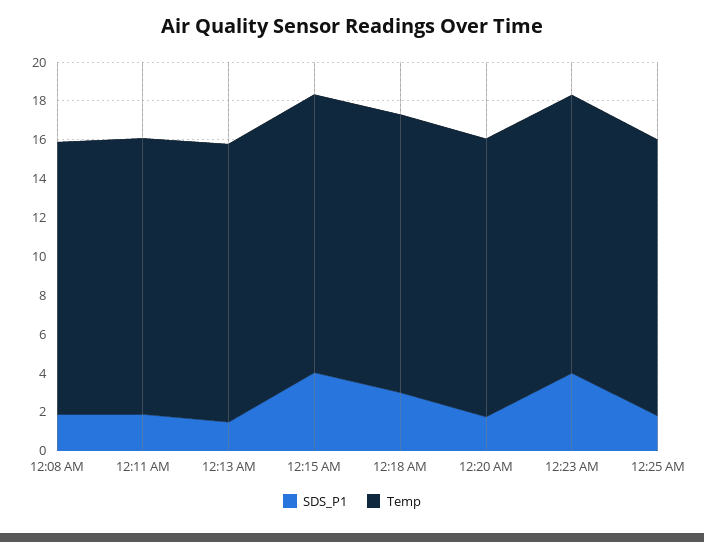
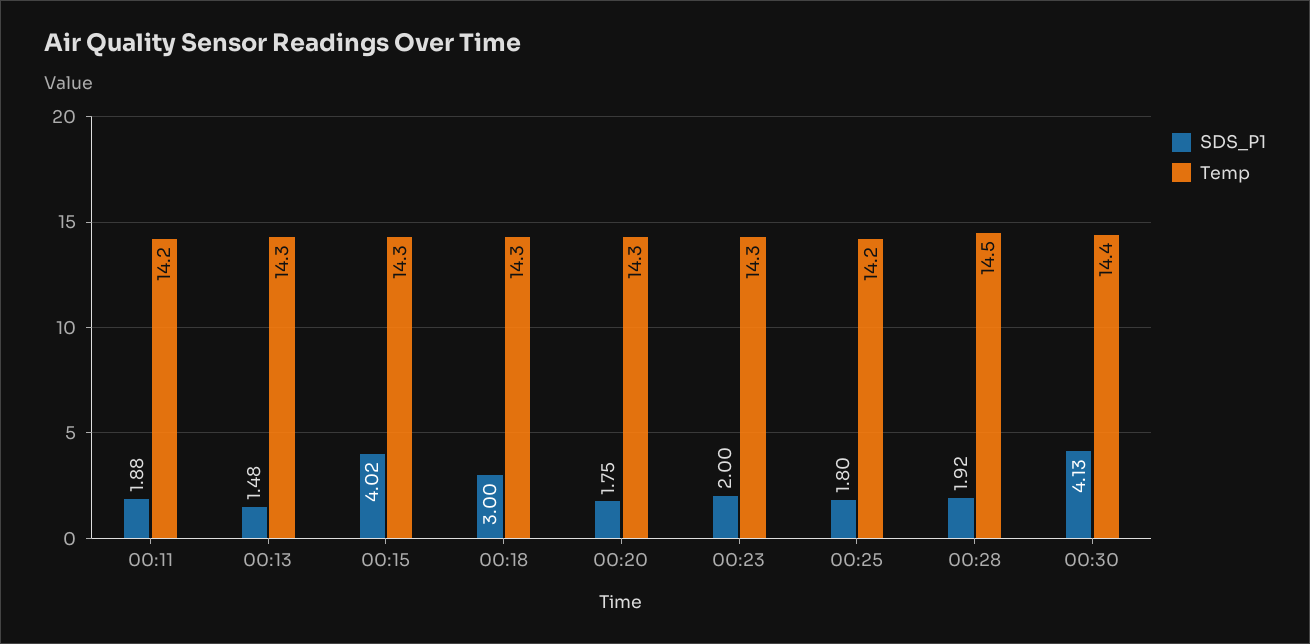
SDS_P1, 12:08 AM: 2 -> none
Temp, 12:08 AM: 14 -> none
SDS_P1, 12:23 AM: 4 -> 2
SDS_P1, 00:28: none -> 1.92
Temp, 00:28: none -> 14.5
SDS_P1, 00:30: none -> 4.13
Temp, 00:30: none -> 14.4

